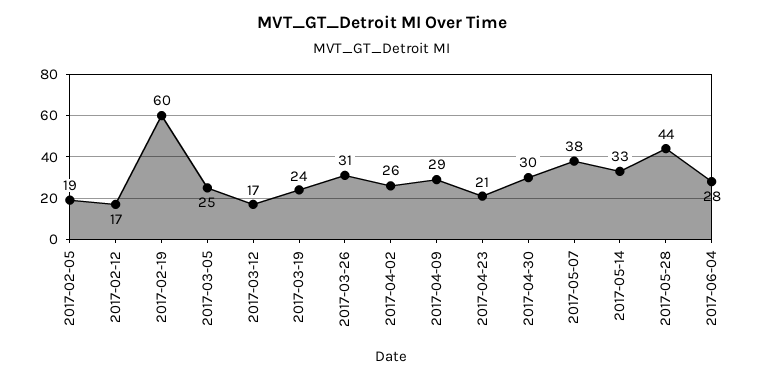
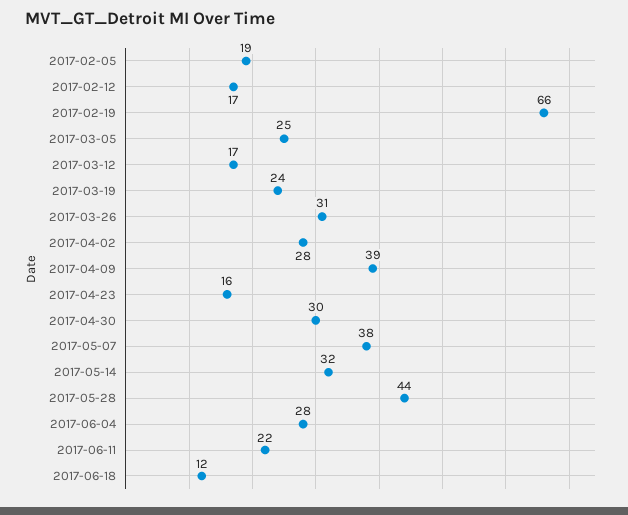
2017-02-19: 60 -> 66
2017-04-02: 26 -> 28
2017-04-09: 29 -> 39
2017-04-23: 21 -> 16
2017-05-14: 33 -> 32
2017-06-11: none -> 22
2017-06-18: none -> 12

